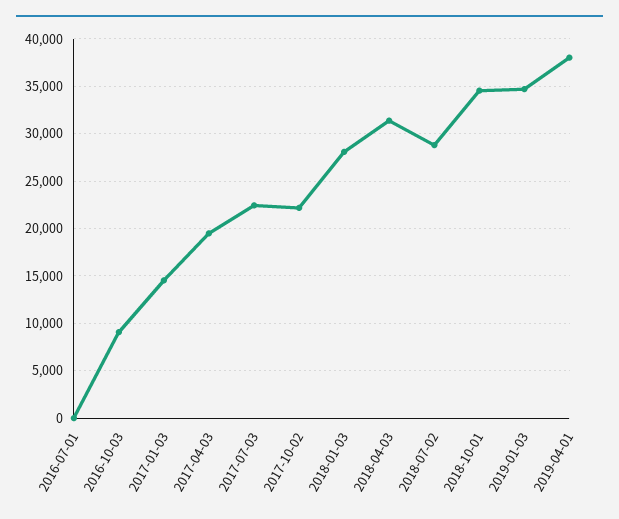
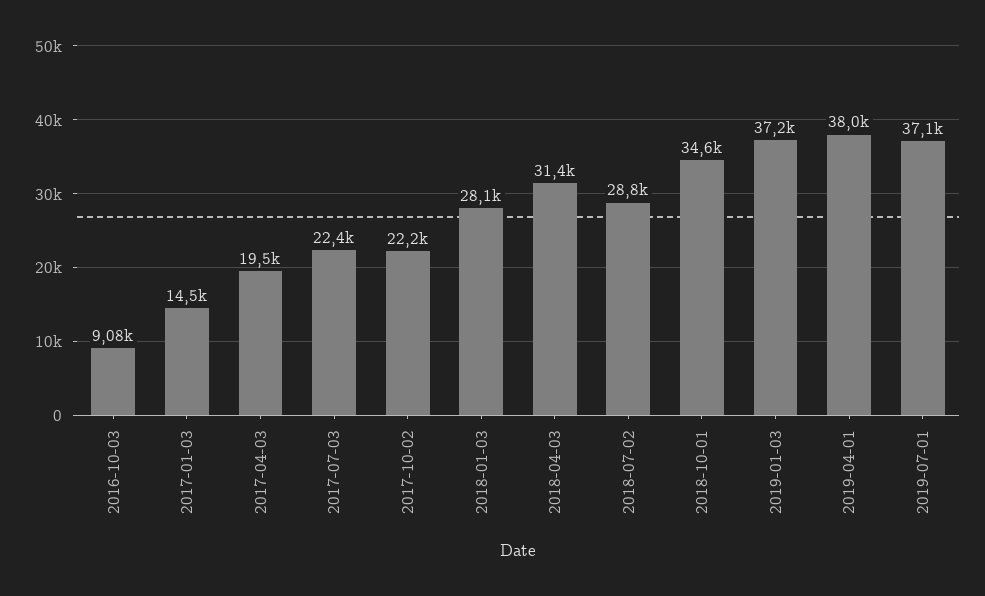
2016-07-01: 0 -> none
2019-01-03: 35000 -> 37200
2019-07-01: none -> 37100

